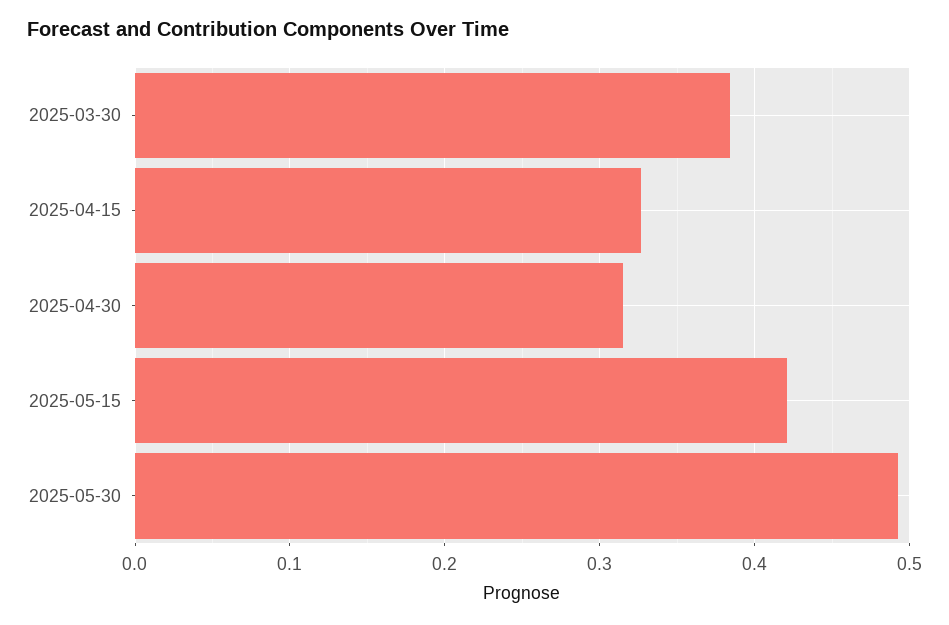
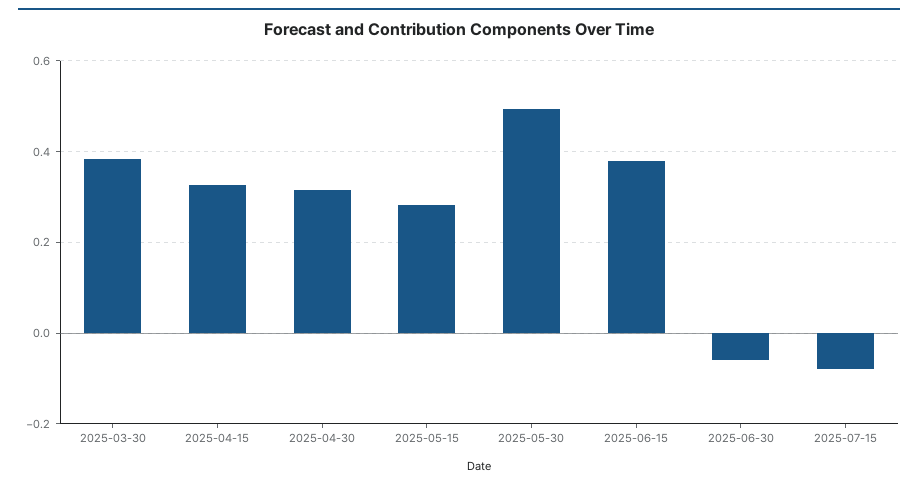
2025-05-15: 0.42 -> 0.28
2025-06-15: none -> 0.38
2025-06-30: none -> -0.06
2025-07-15: none -> -0.08

